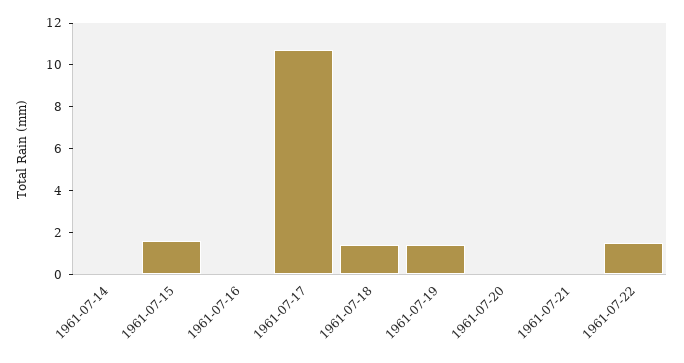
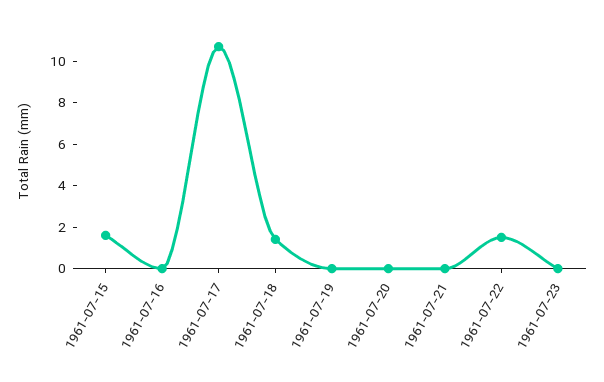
1961-07-14: 0 -> none
1961-07-19: 1.5 -> 0
1961-07-23: none -> 0

